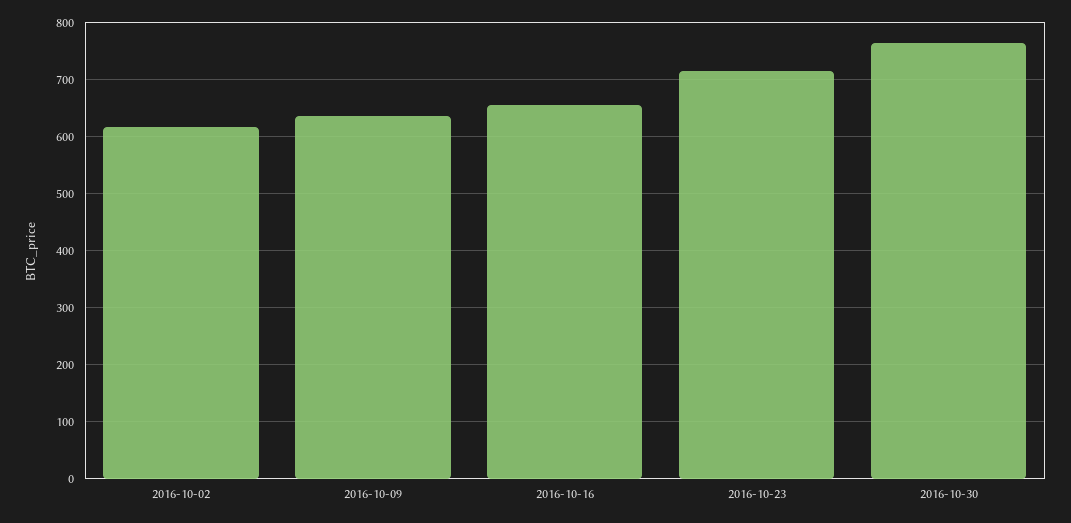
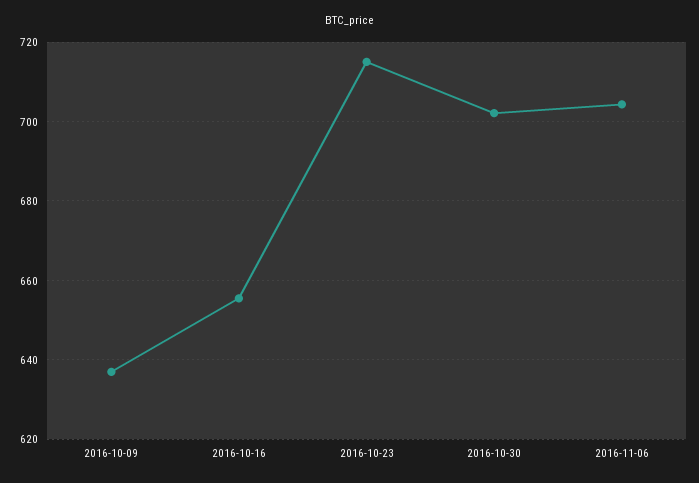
2016-10-02: 620 -> none
2016-10-30: 760 -> 702
2016-11-06: none -> 704

